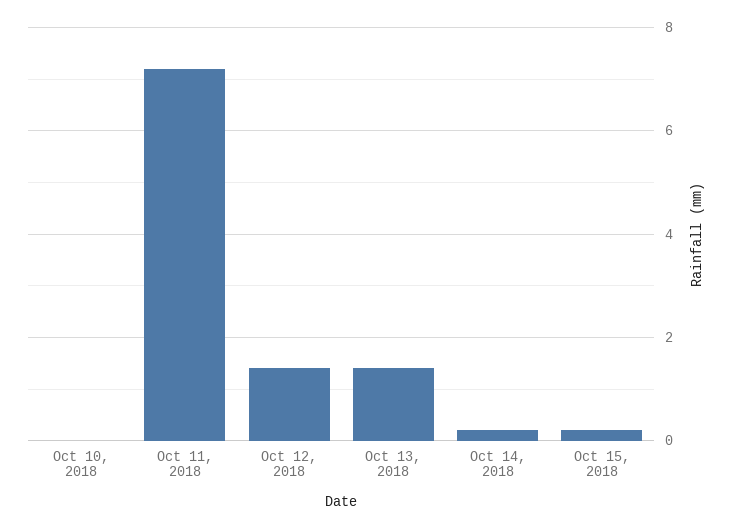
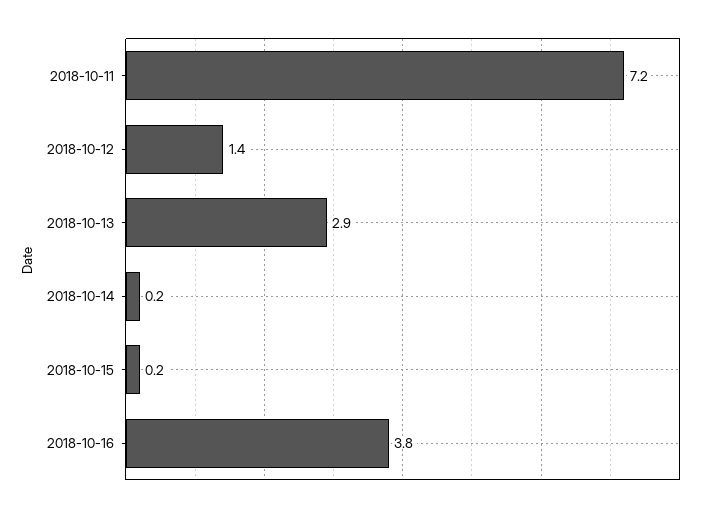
Oct 10, 2018: 0 -> none
Oct 13, 2018: 1.5 -> 2.9
2018-10-16: none -> 3.8

